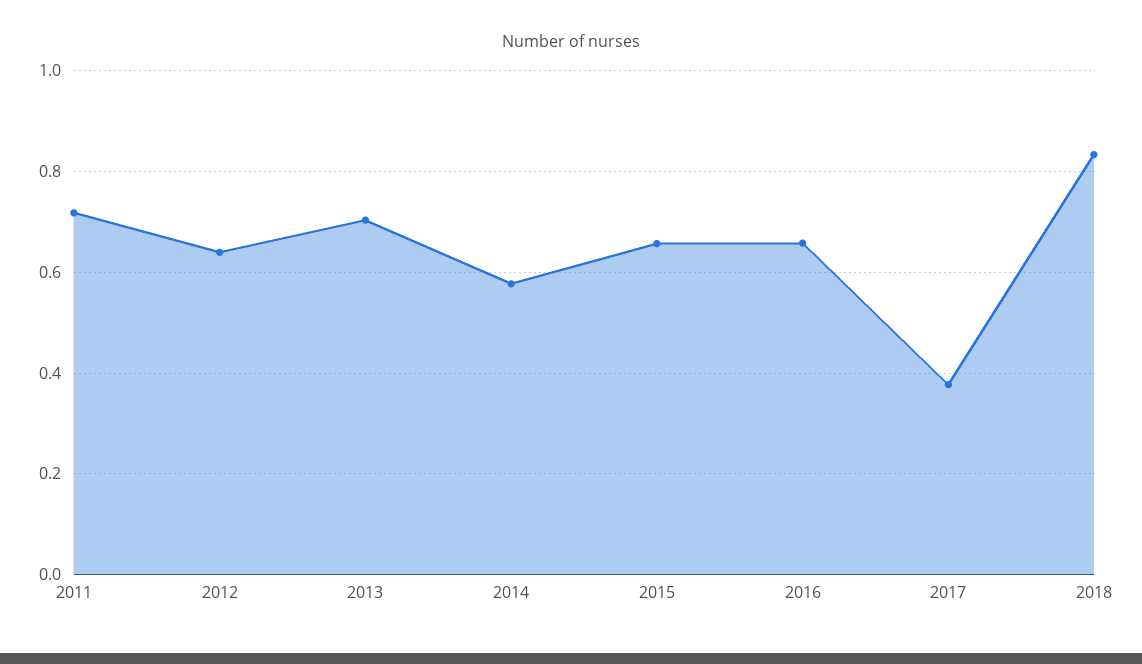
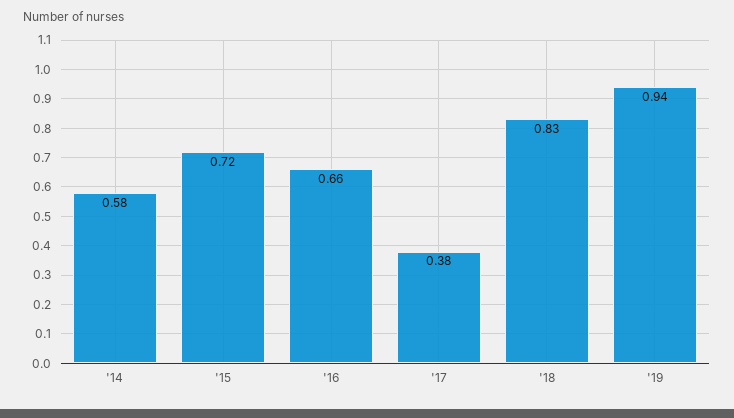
2011: 0.72 -> none
2012: 0.64 -> none
2013: 0.7 -> none
2015: 0.66 -> 0.72
'19: none -> 0.94

